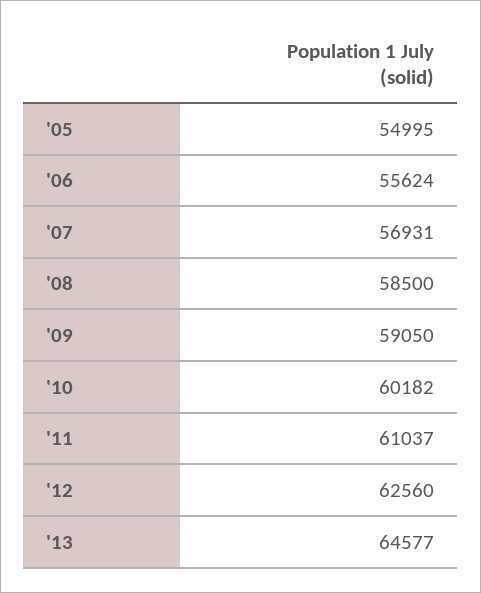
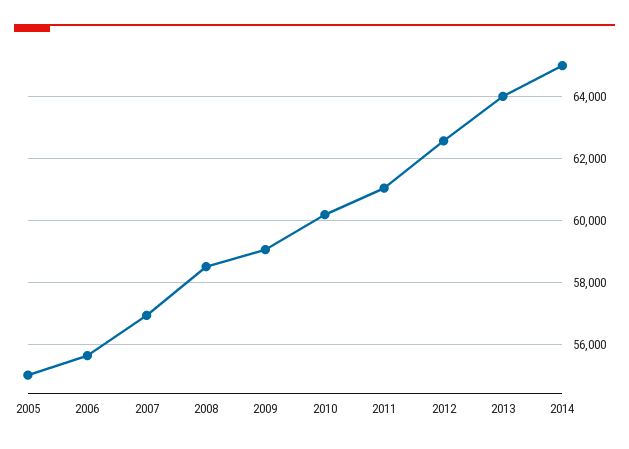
'13: 64577 -> 64000
2014: none -> 65000

